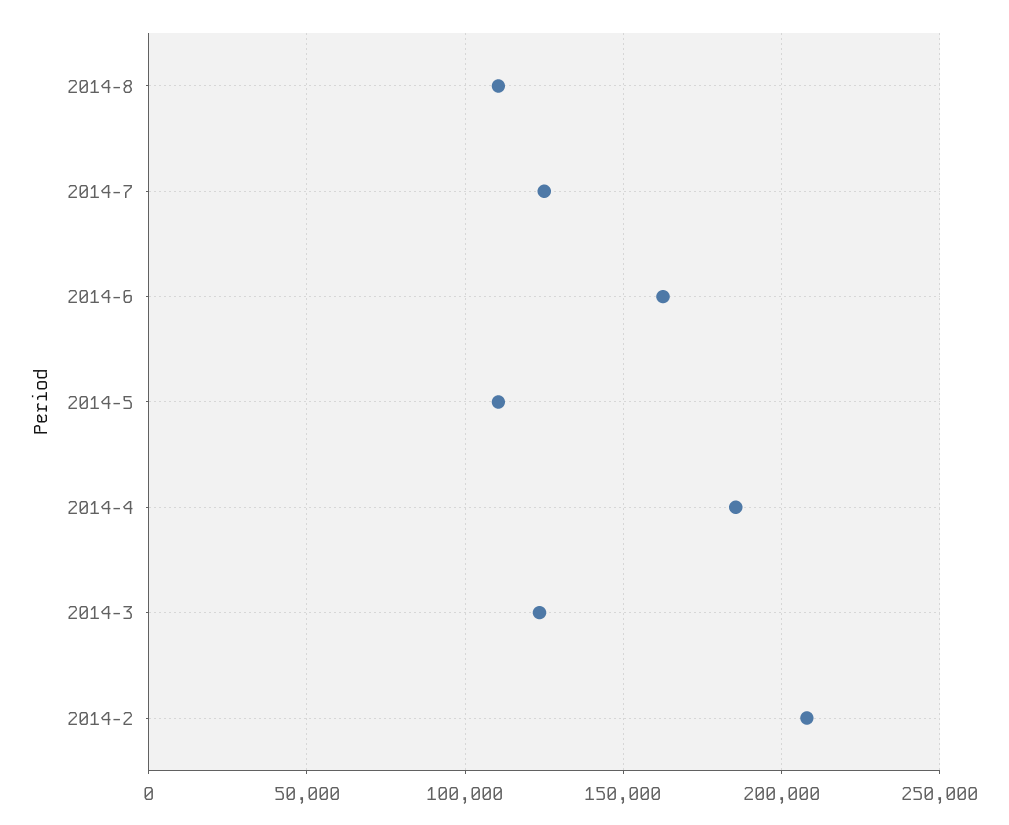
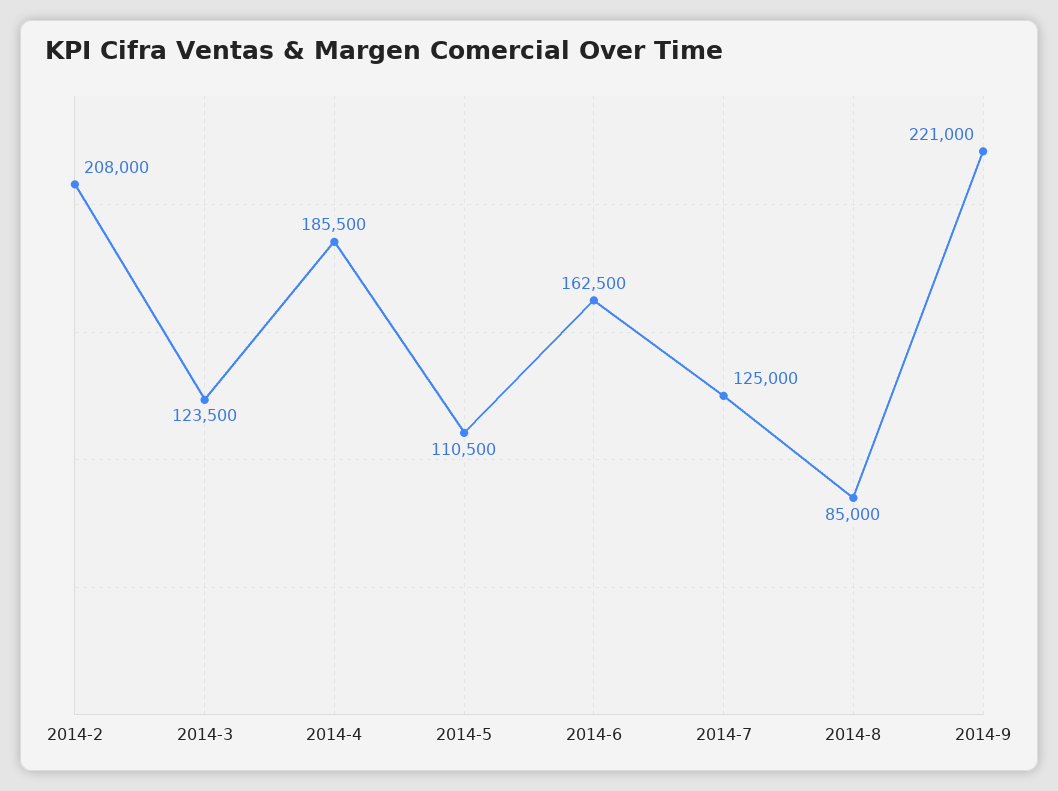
2014-8: 110000 -> 85000
2014-9: none -> 221000

